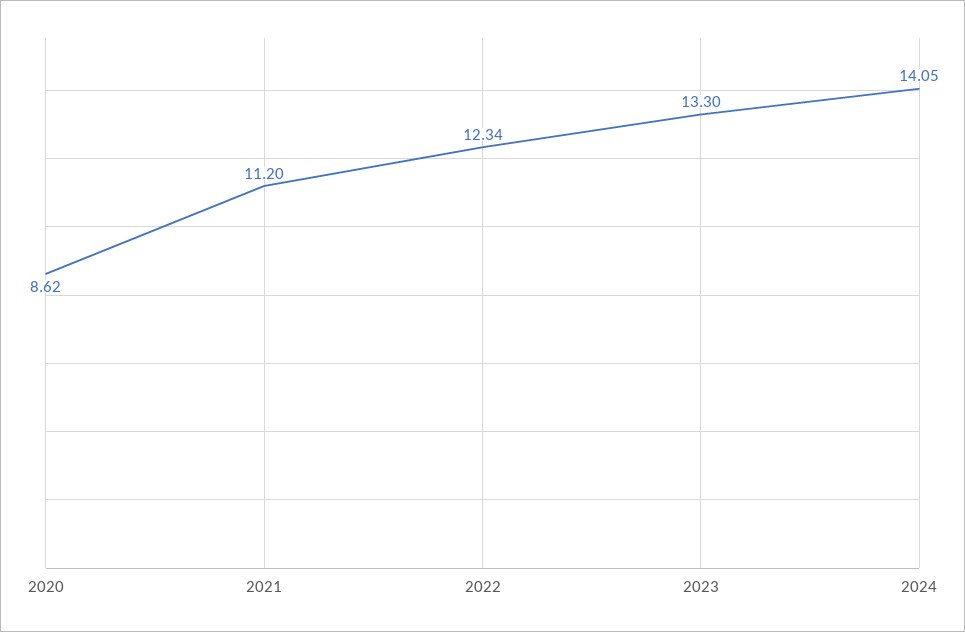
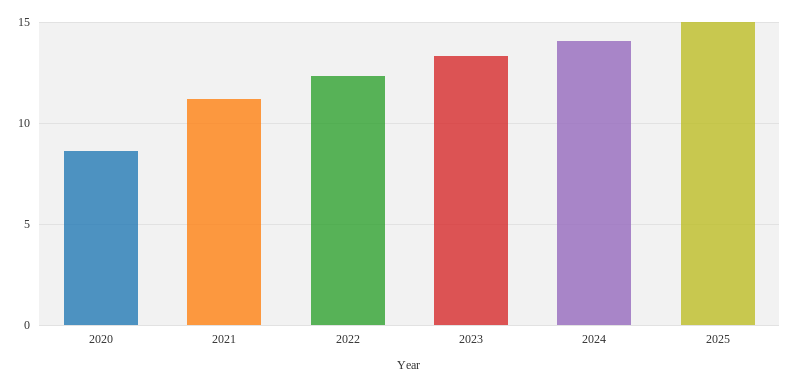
2025: none -> 15

